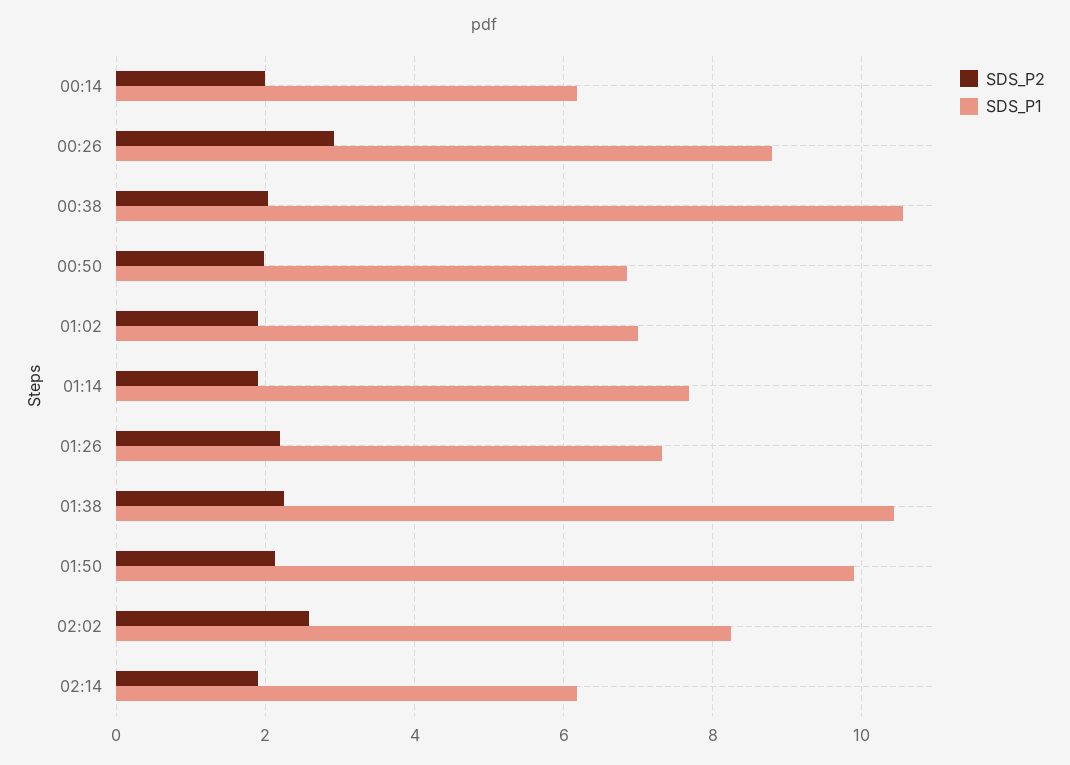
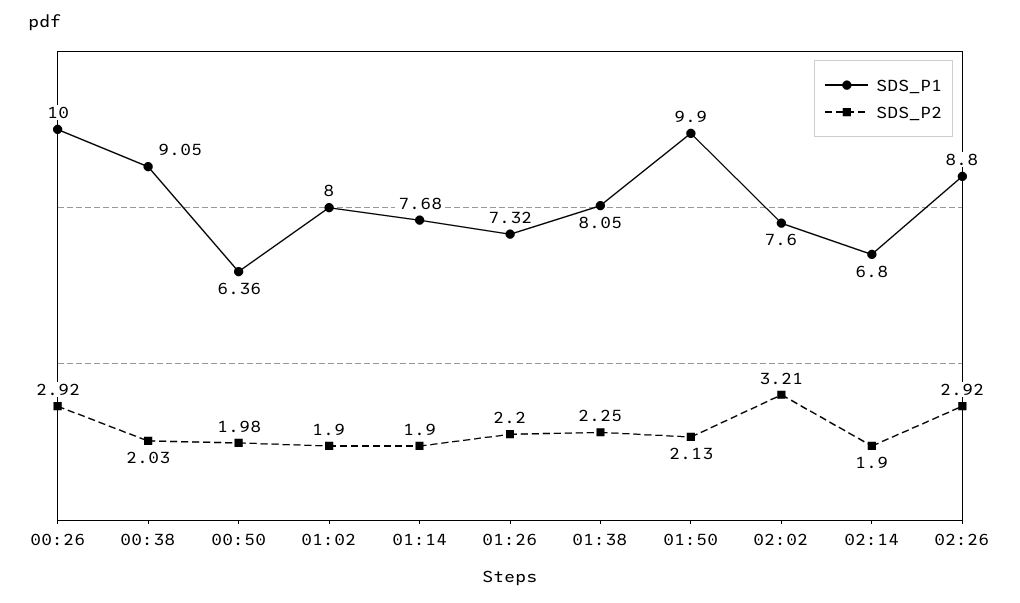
SDS_P2, 00:14: 2 -> none
SDS_P1, 00:14: 6.2 -> none
SDS_P1, 00:26: 8.8 -> 10
SDS_P1, 00:38: 10.6 -> 9.05
SDS_P1, 00:50: 6.8 -> 6.36
SDS_P1, 01:02: 7 -> 8
SDS_P1, 01:38: 10.4 -> 8.05
SDS_P2, 02:02: 2.6 -> 3.21
SDS_P1, 02:02: 8.2 -> 7.6
SDS_P1, 02:14: 6.2 -> 6.8
SDS_P1, 02:26: none -> 8.8
SDS_P2, 02:26: none -> 2.92

